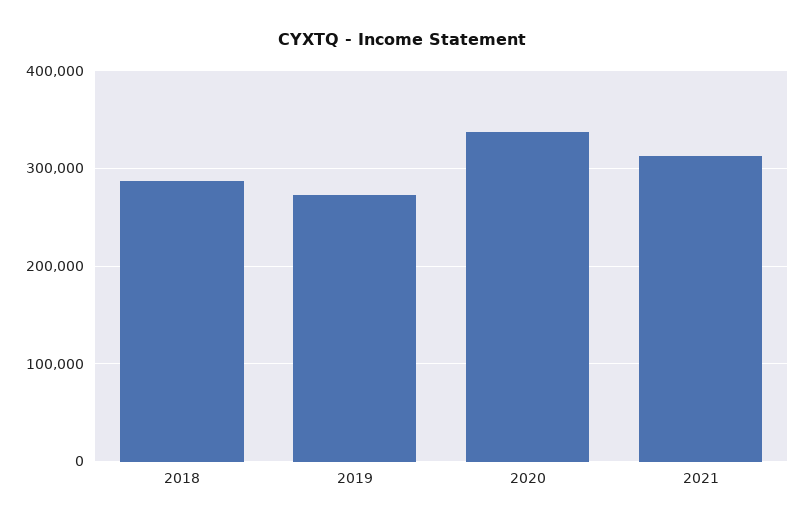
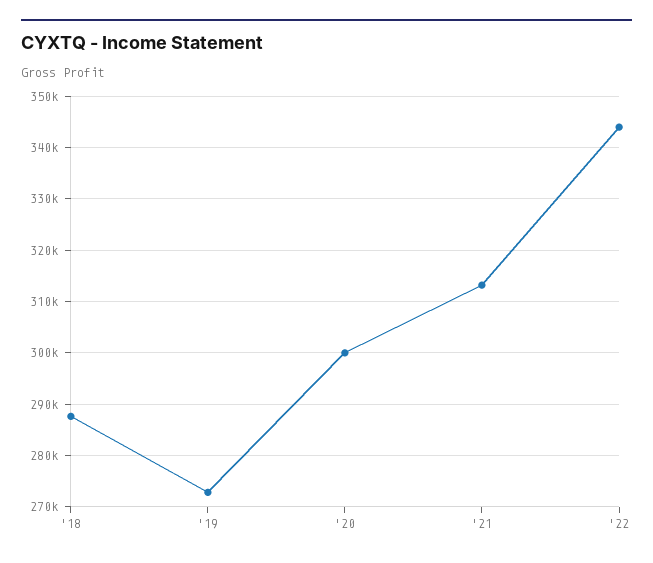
2020: 340000 -> 300000
'22: none -> 344000

